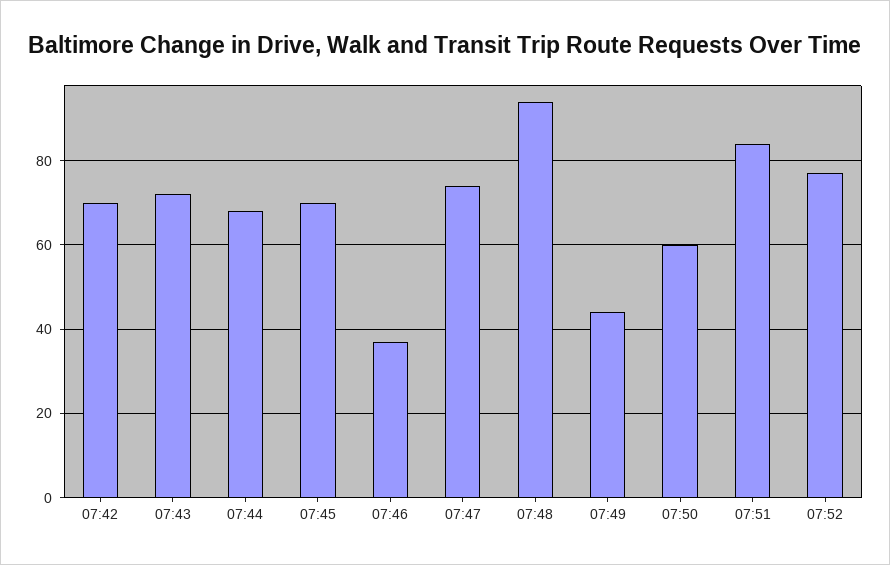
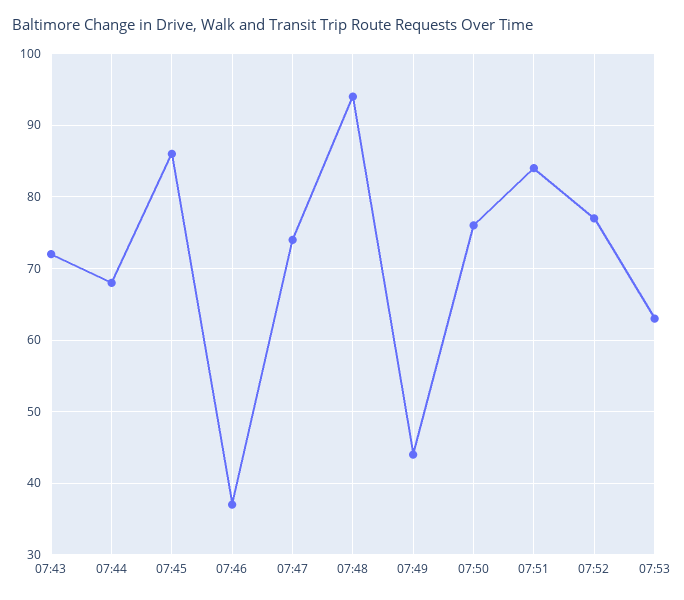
07:42: 70 -> none
07:45: 70 -> 86
07:50: 60 -> 76
07:53: none -> 63

